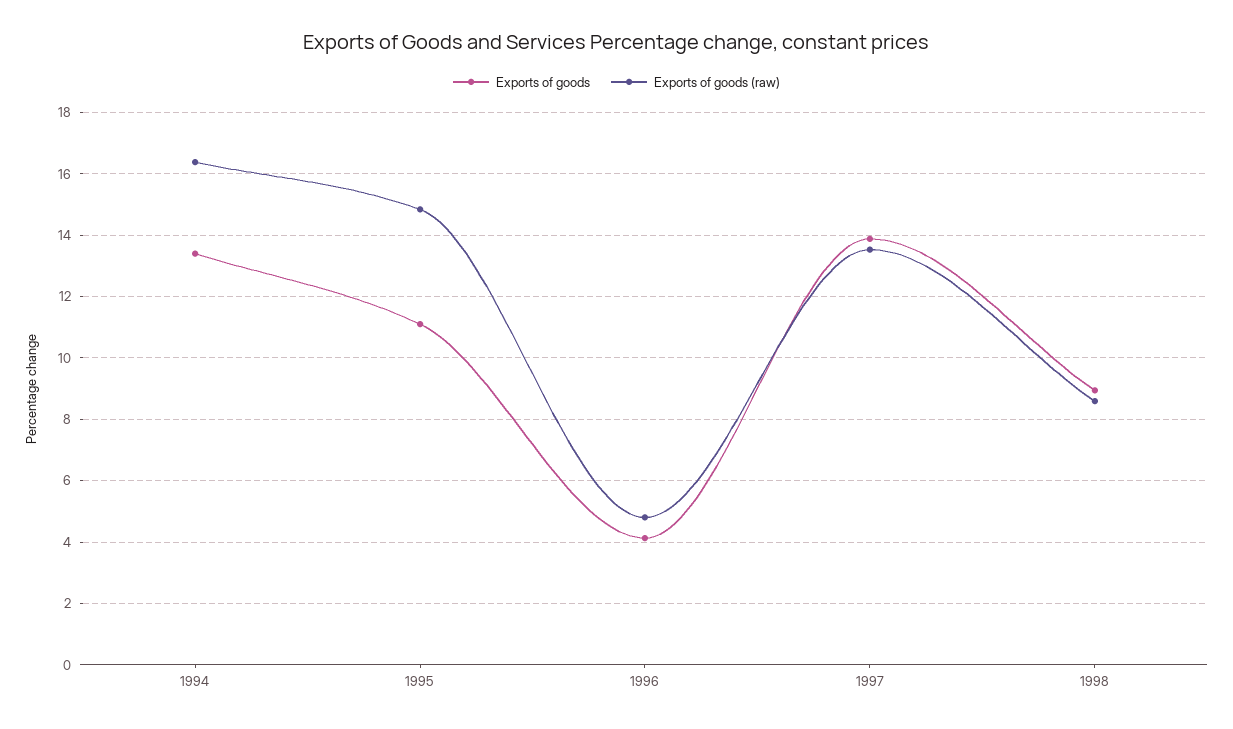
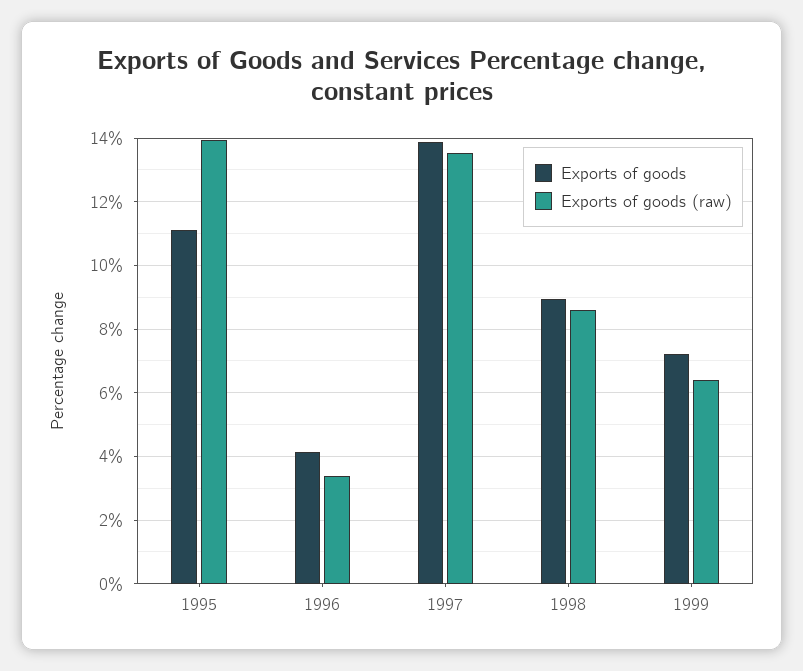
Exports of goods, 1994: 13.4 -> none
Exports of goods (raw), 1994: 16.4 -> none
Exports of goods (raw), 1995: 14.8 -> 14
Exports of goods (raw), 1996: 4.8 -> 3.4
Exports of goods, 1999: none -> 7.2
Exports of goods (raw), 1999: none -> 6.4

